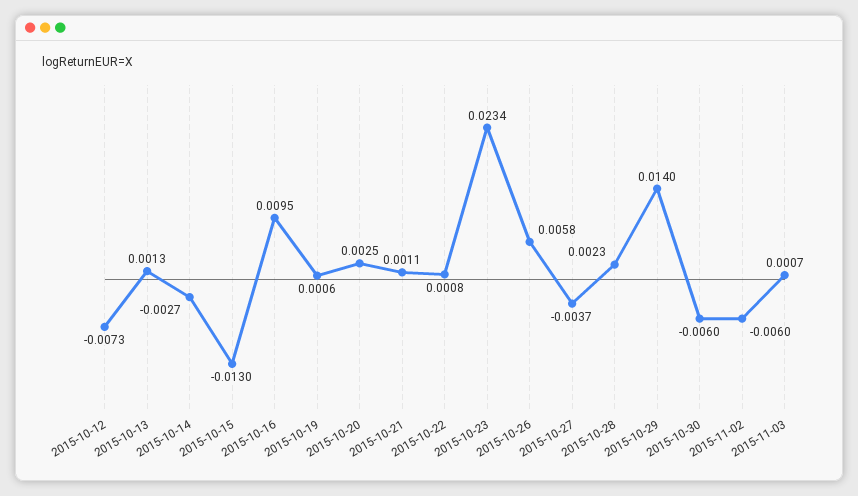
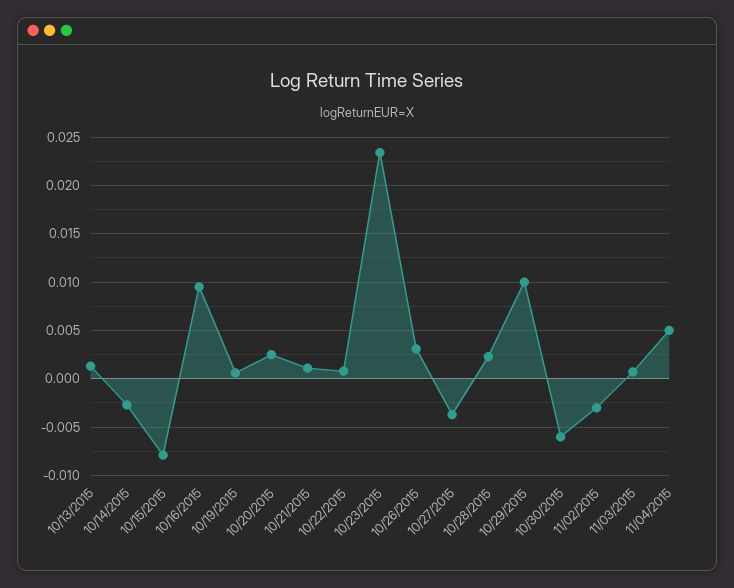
2015-10-12: -0.0073 -> none
2015-10-15: -0.013 -> -0.008
2015-10-26: 0.0058 -> 0.003
2015-10-29: 0.014 -> 0.01
2015-11-02: -0.006 -> -0.003
11/04/2015: none -> 0.005

